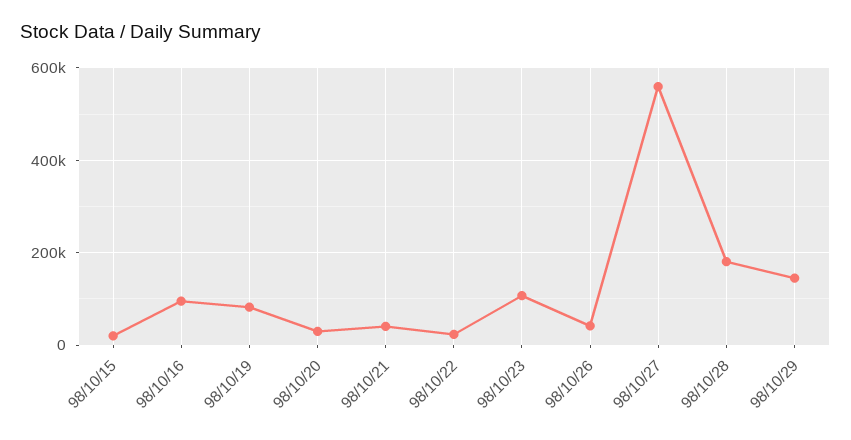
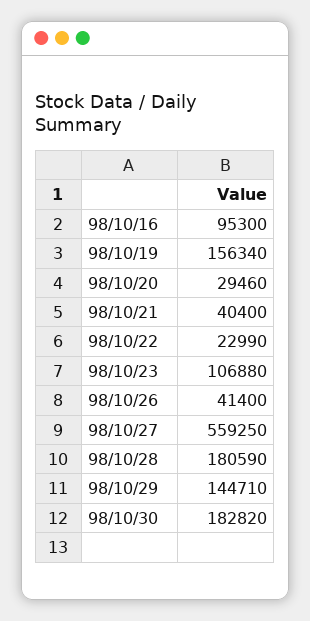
98/10/15: 20000 -> none
98/10/19: 80000 -> 156340
98/10/30: none -> 182820

